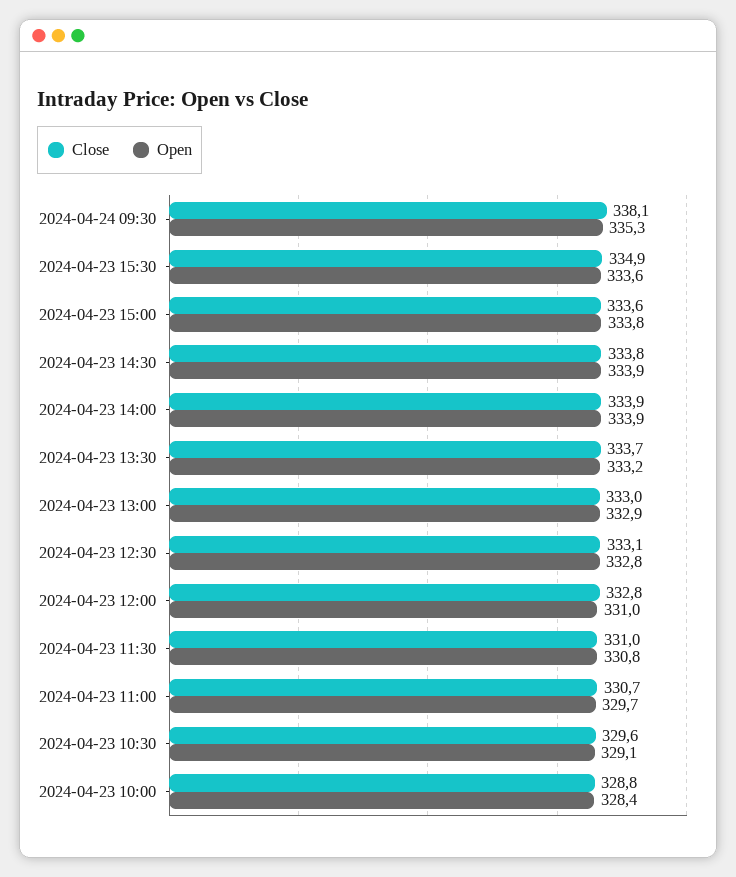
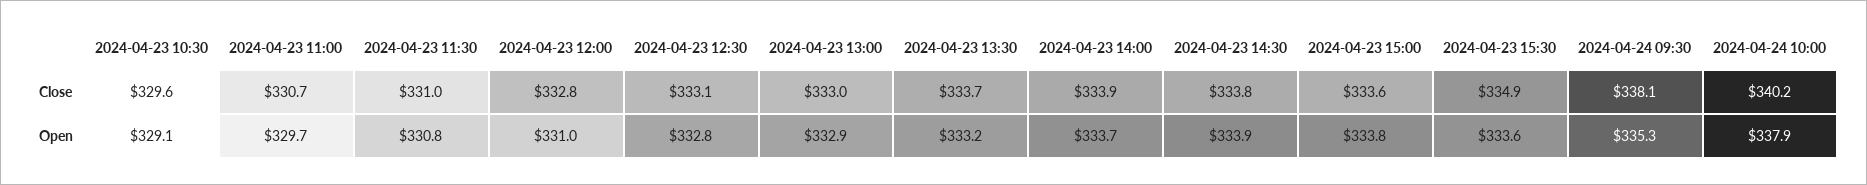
Open, 2024-04-23 14:00: 333.9 -> 333.7
Close, 2024-04-23 10:00: 328.8 -> none
Open, 2024-04-23 10:00: 328.4 -> none
Close, 2024-04-24 10:00: none -> 340.2
Open, 2024-04-24 10:00: none -> 337.9

